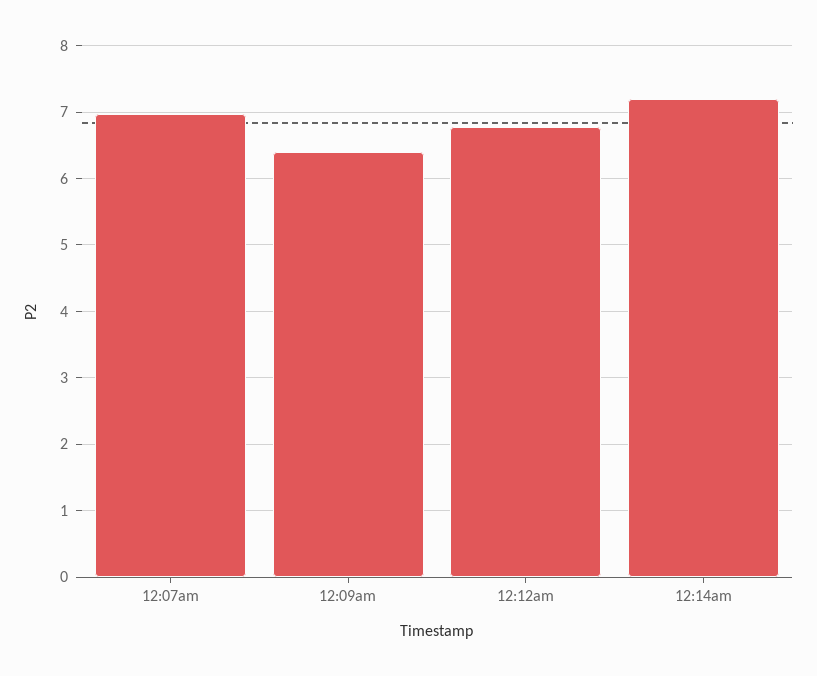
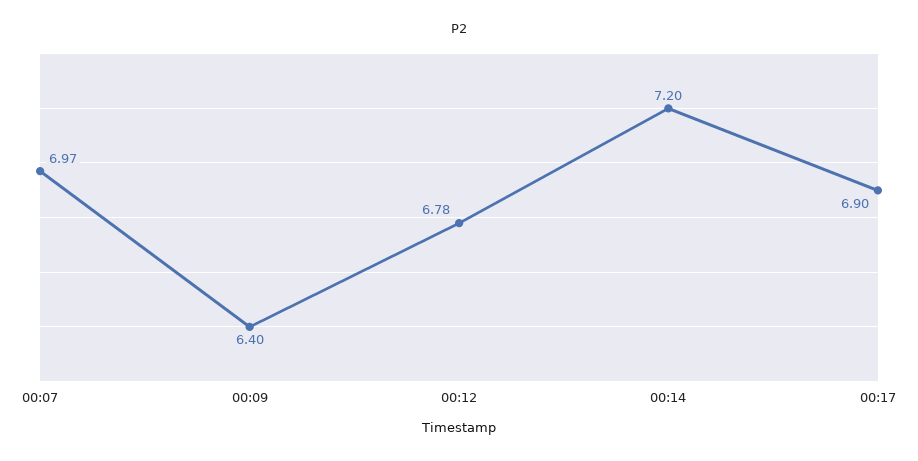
00:17: none -> 6.9

